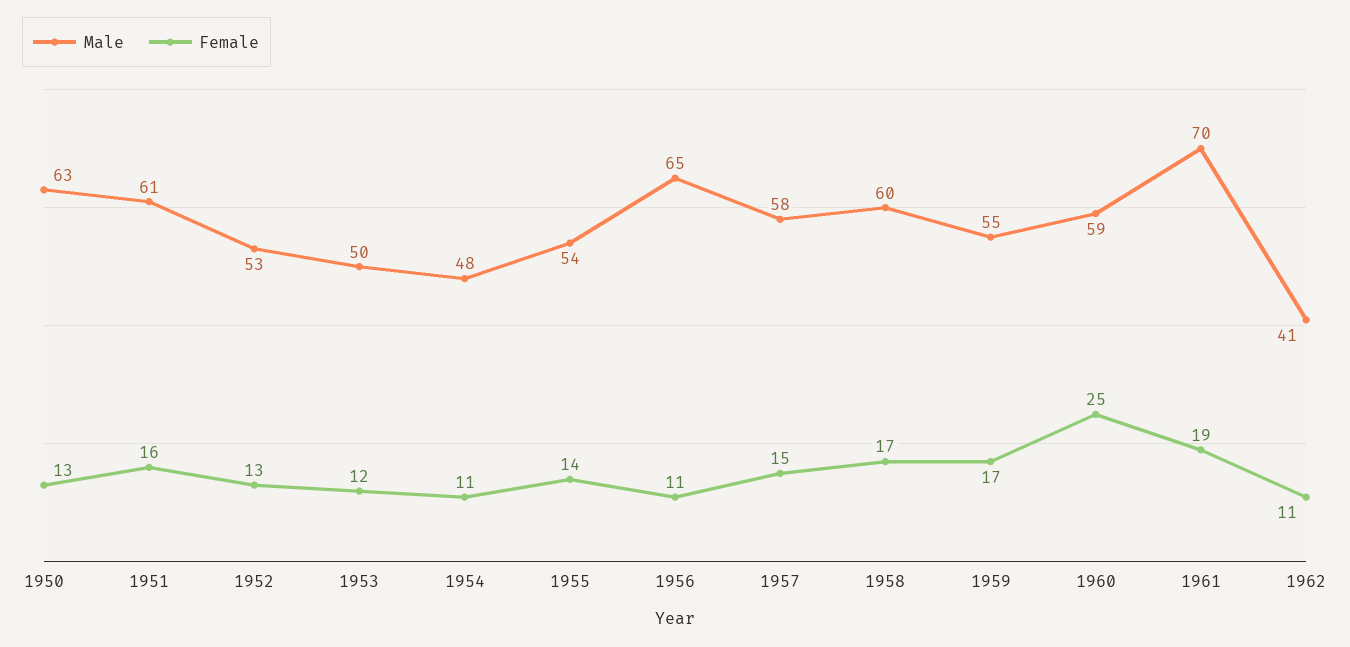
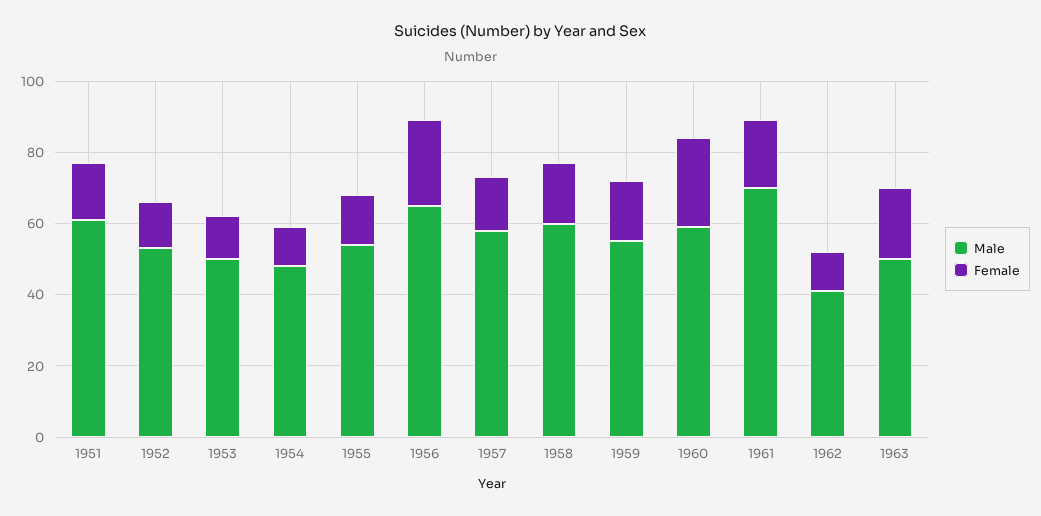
Male, 1950: 63 -> none
Female, 1950: 13 -> none
Female, 1956: 11 -> 25
Male, 1963: none -> 50
Female, 1963: none -> 20

